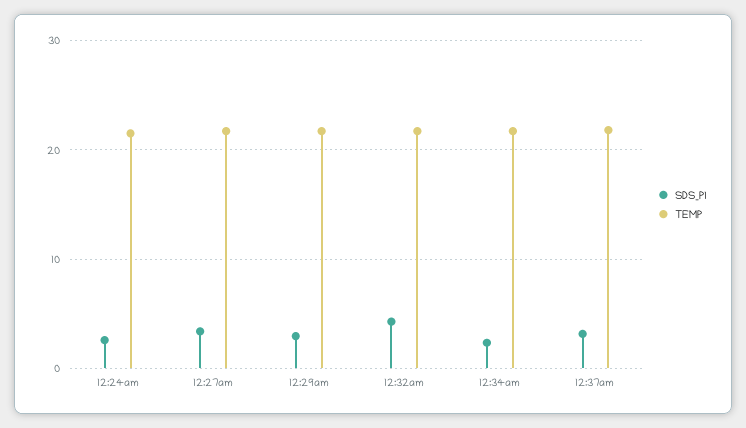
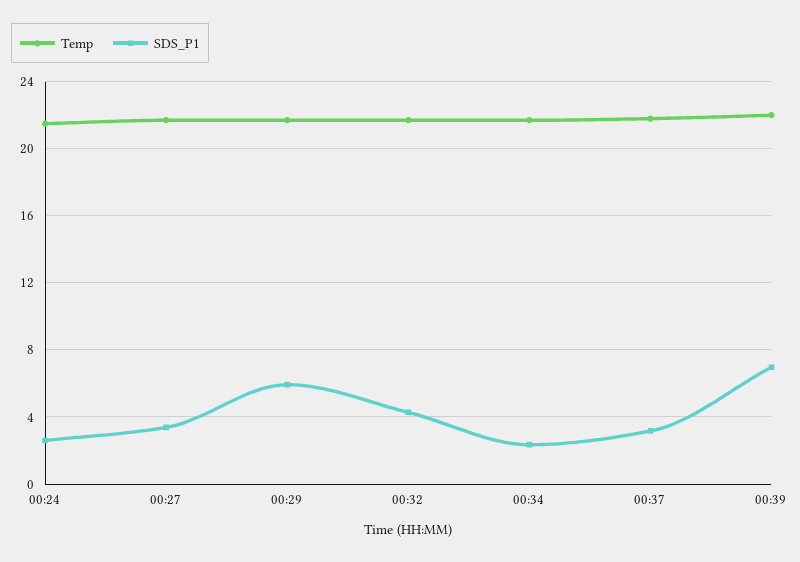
SDS_P1, 12:29am: 3 -> 6
TEMP, 00:39: none -> 22
SDS_P1, 00:39: none -> 7

